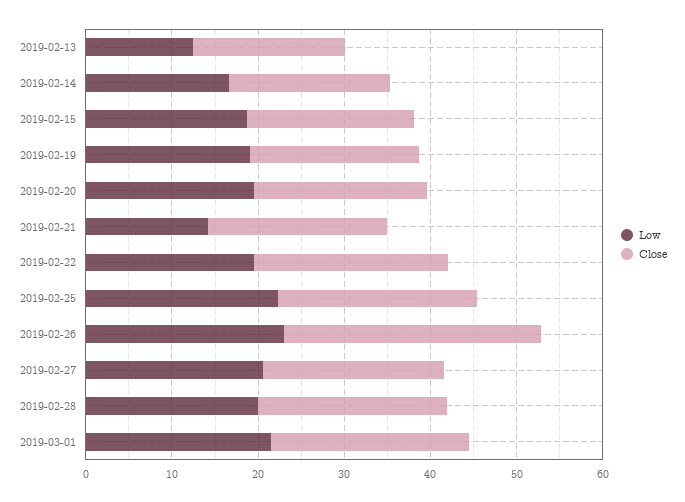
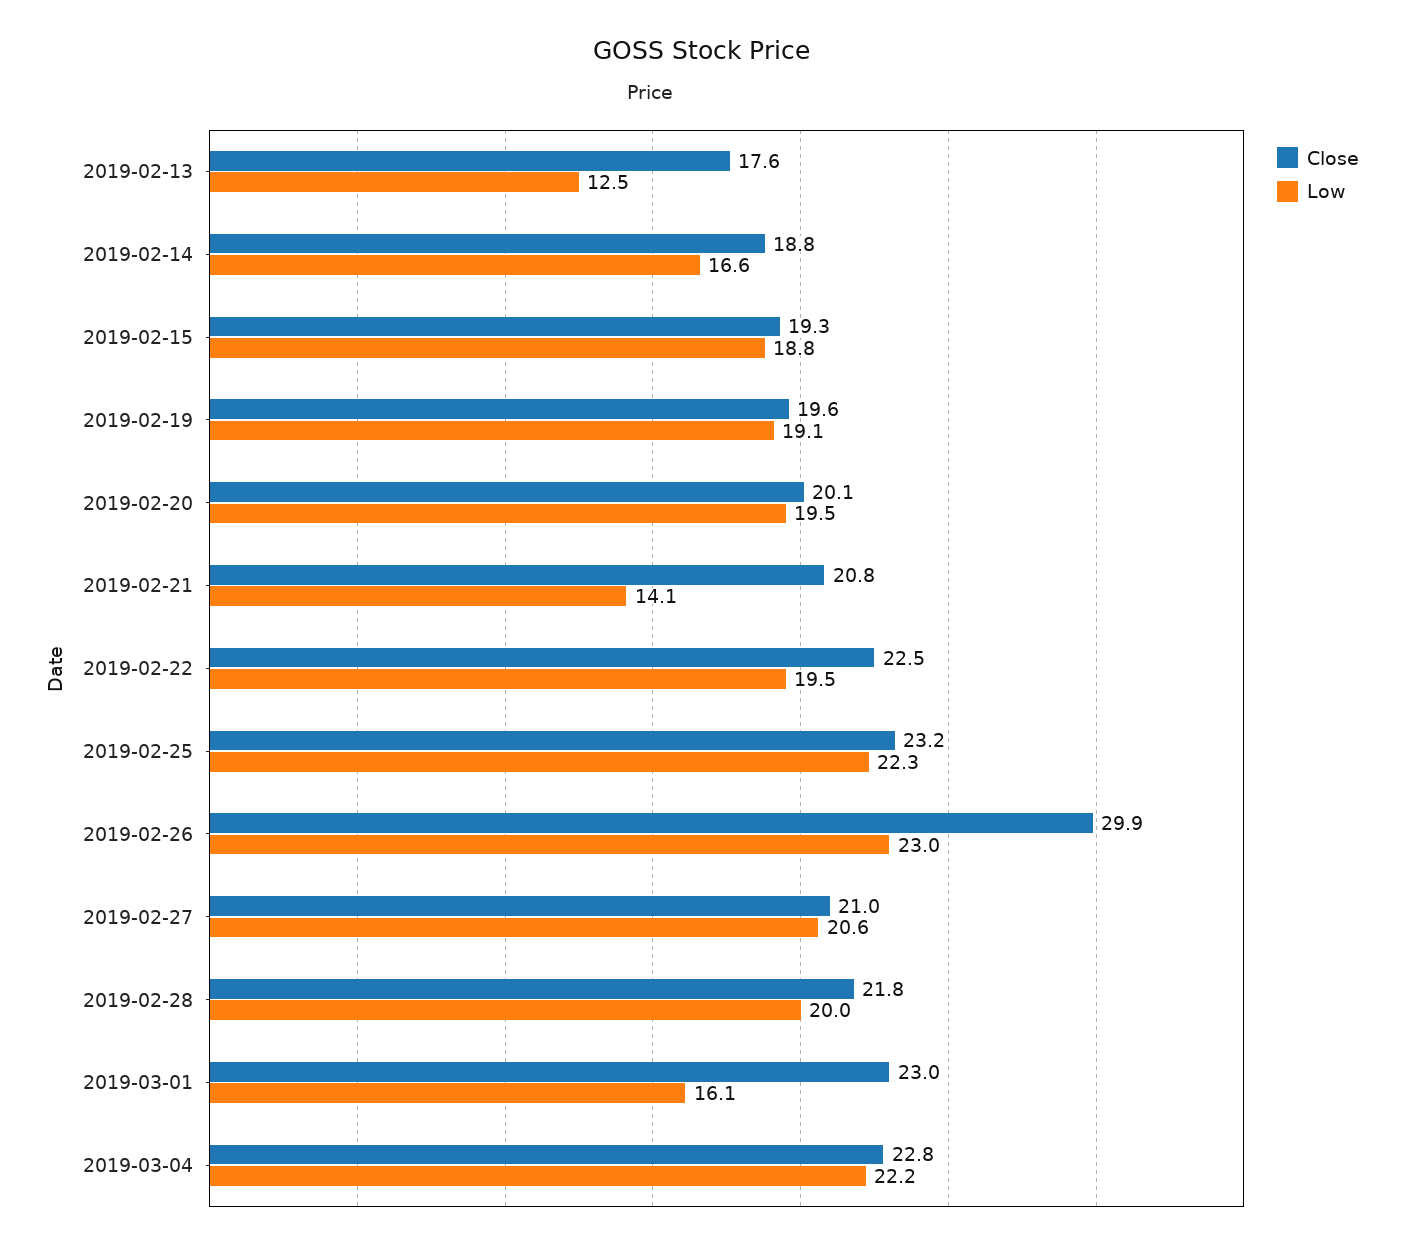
Low, 2019-03-01: 22 -> 16.1
Close, 2019-03-04: none -> 22.8
Low, 2019-03-04: none -> 22.2

